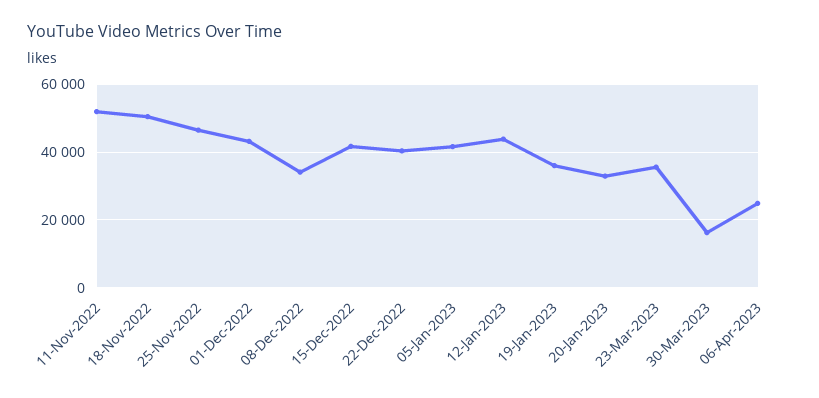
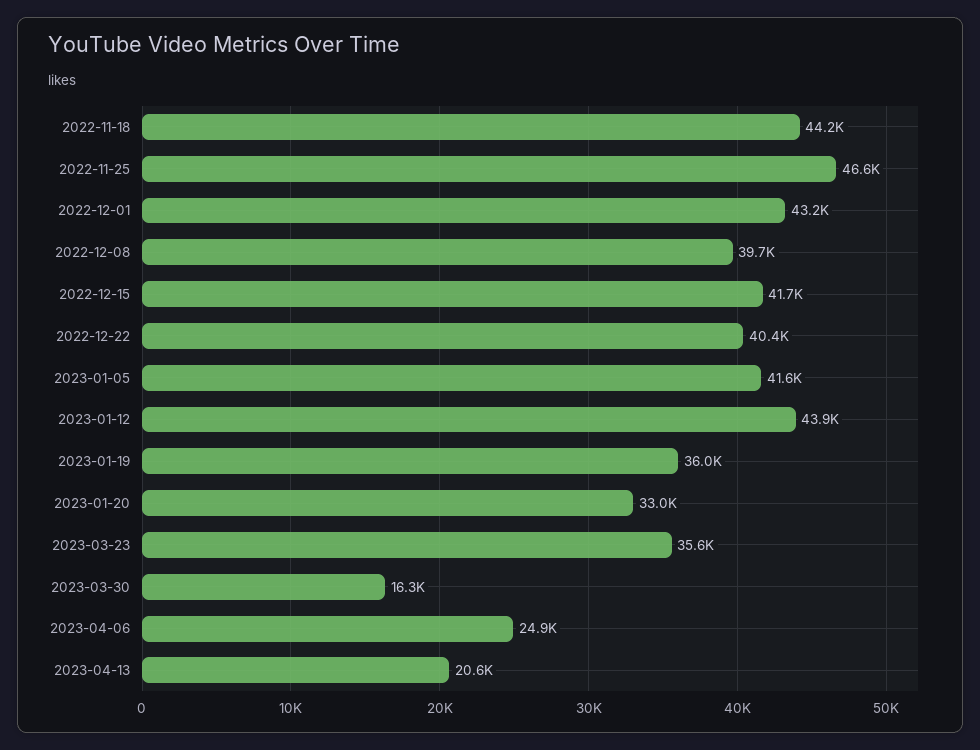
11-Nov-2022: 52000 -> none
18-Nov-2022: 50000 -> 44200
08-Dec-2022: 34000 -> 39700
2023-04-13: none -> 20600

